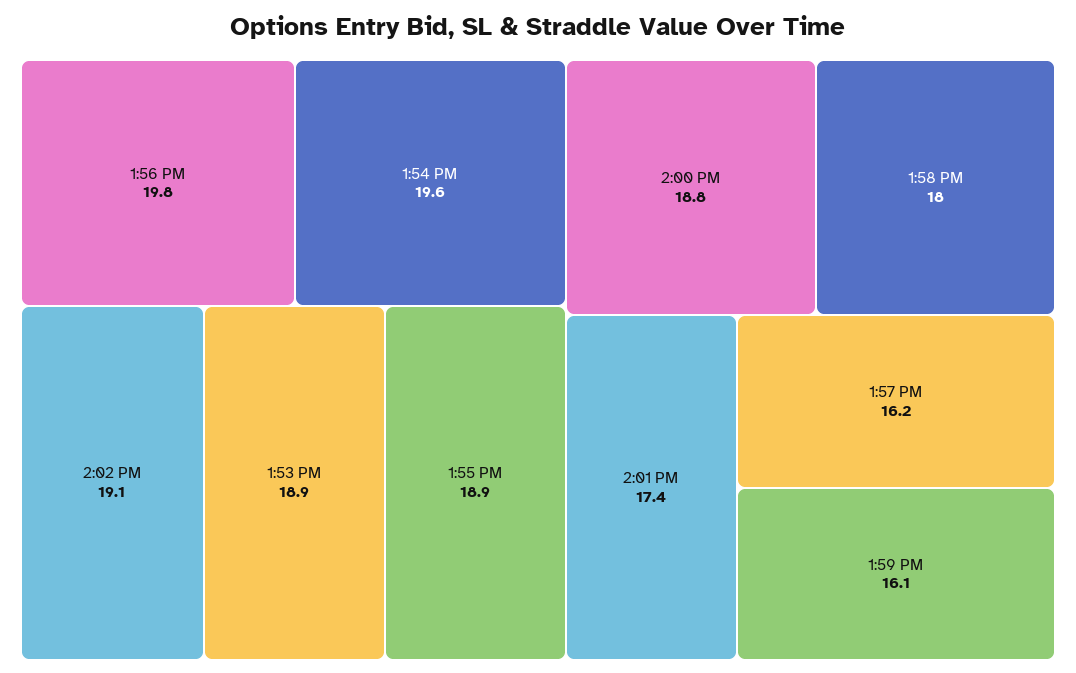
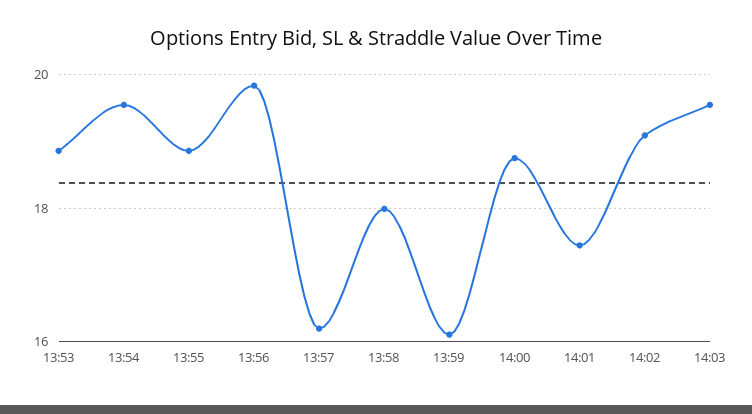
14:03: none -> 19.6

